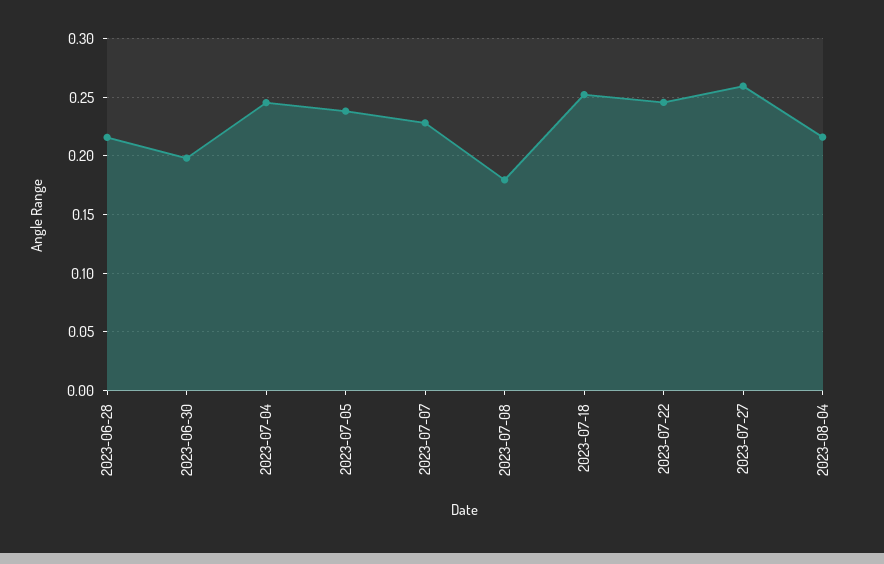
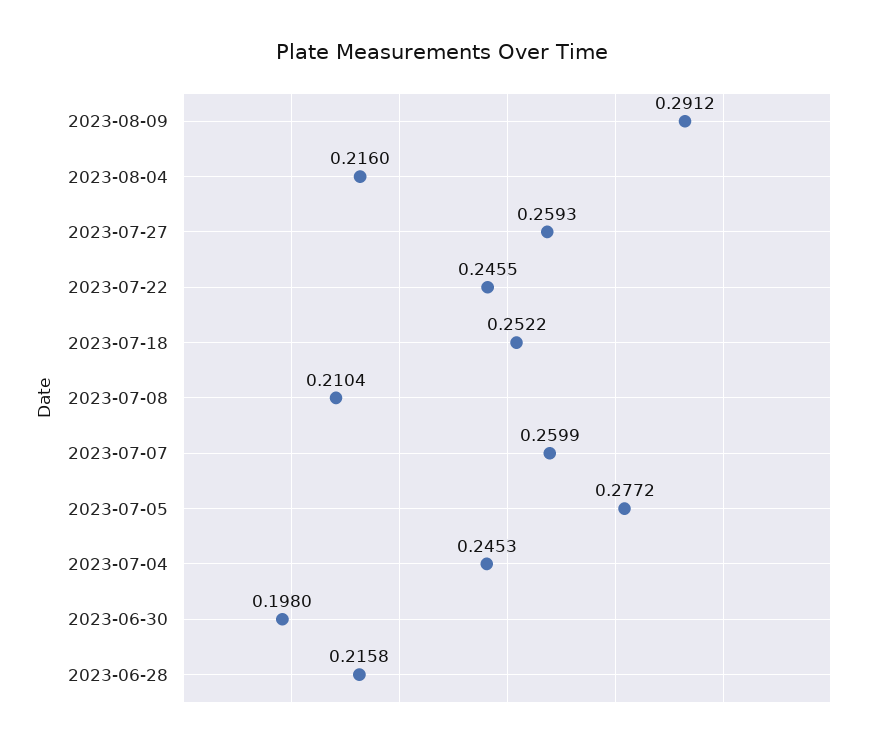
2023-07-05: 0.24 -> 0.2772
2023-07-07: 0.23 -> 0.2599
2023-07-08: 0.18 -> 0.2104
2023-08-09: none -> 0.2912

